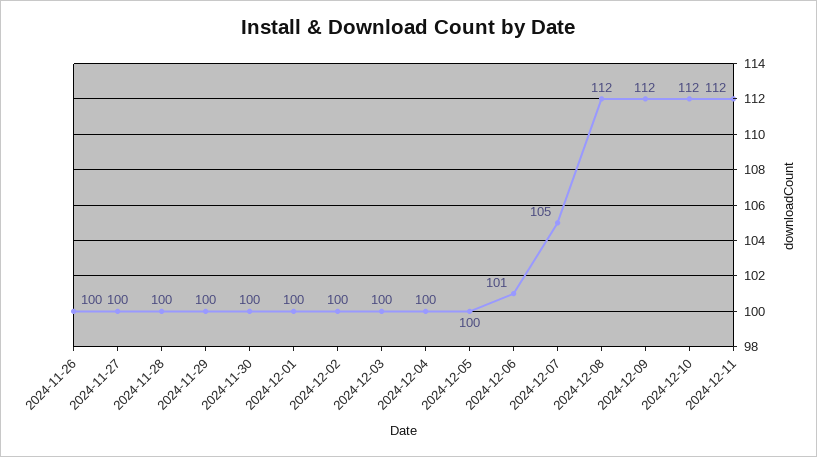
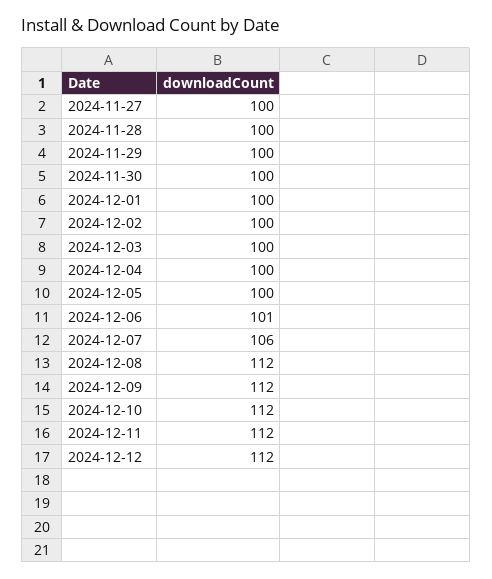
2024-11-26: 100 -> none
2024-12-07: 105 -> 106
2024-12-12: none -> 112

